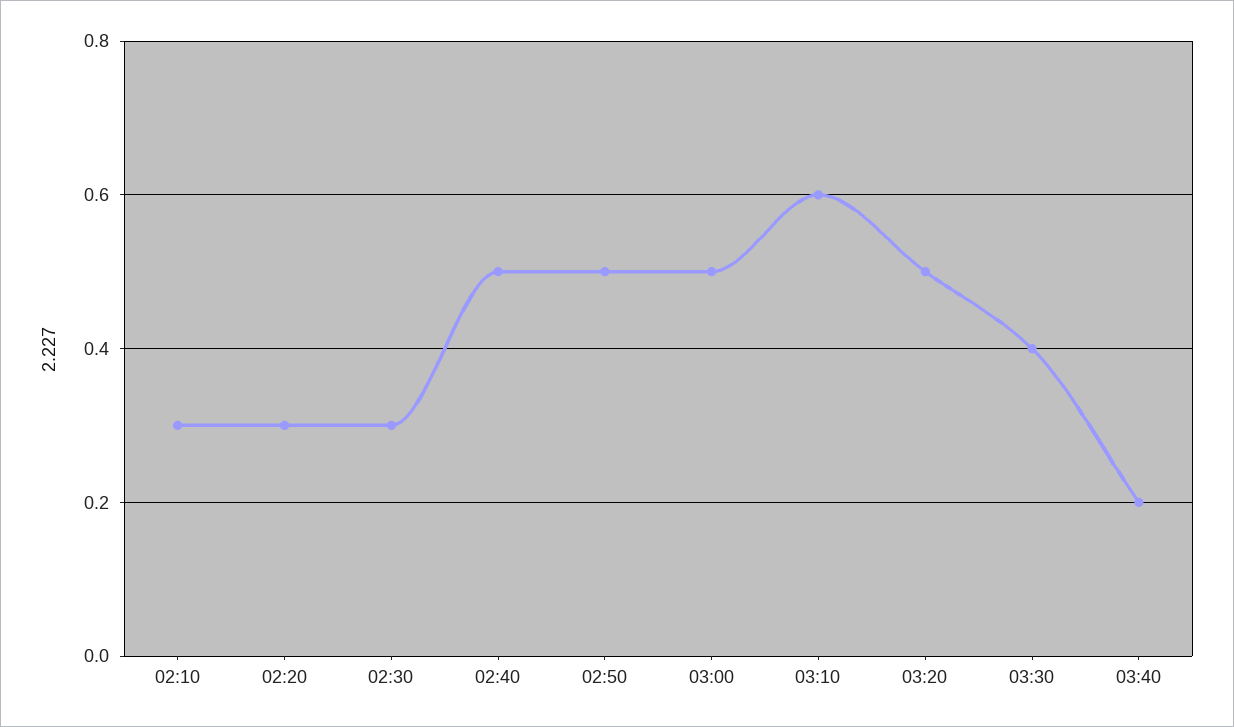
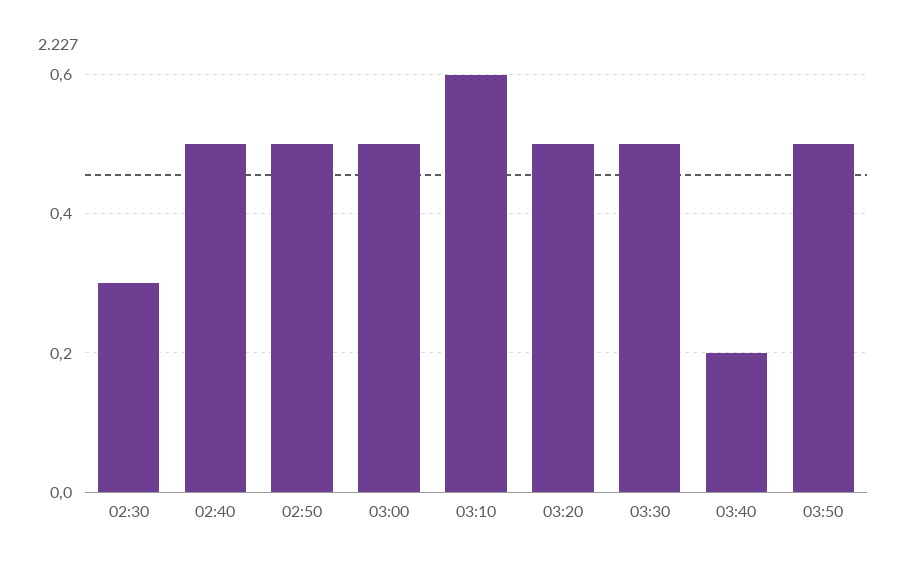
02:10: 0.3 -> none
02:20: 0.3 -> none
03:30: 0.4 -> 0.5
03:50: none -> 0.5

